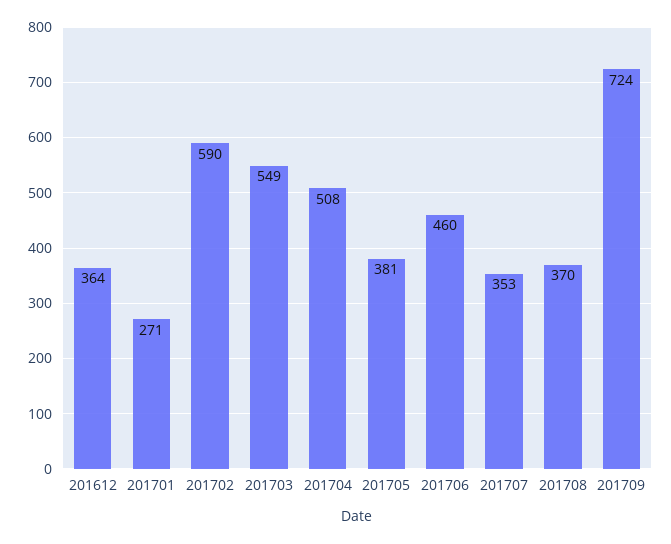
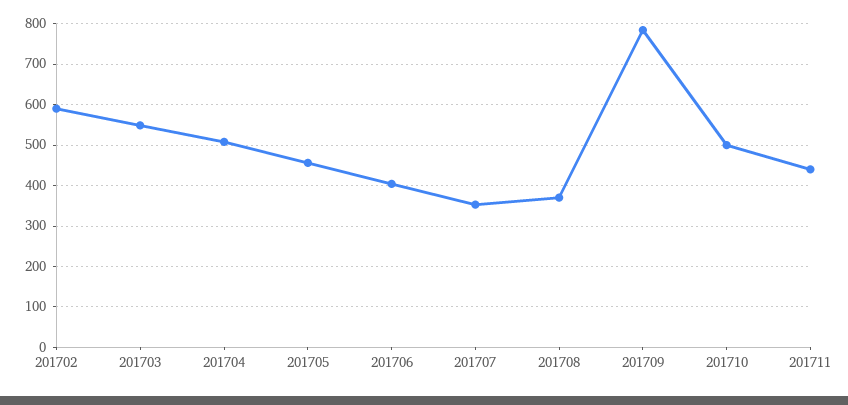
201612: 364 -> none
201701: 271 -> none
201705: 381 -> 460
201706: 460 -> 400
201709: 724 -> 780
201710: none -> 500
201711: none -> 440

